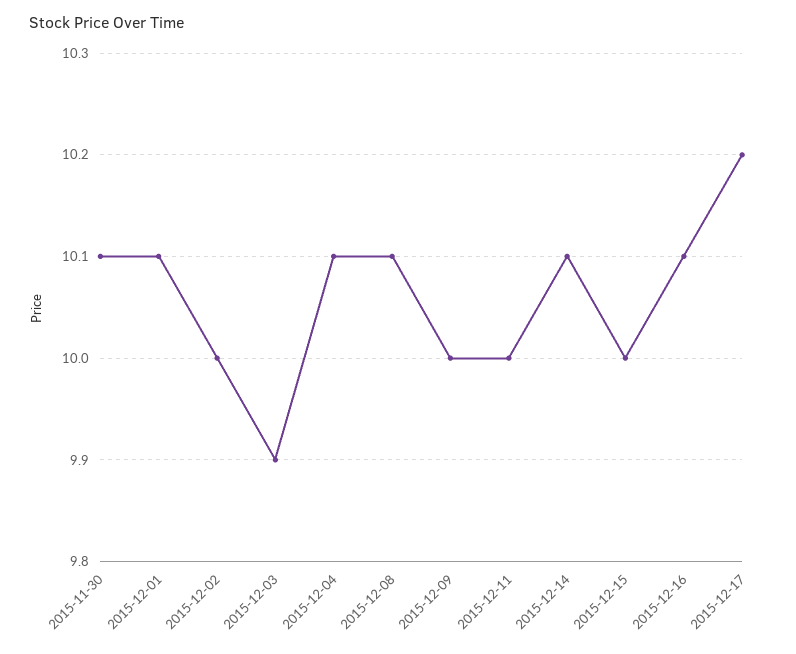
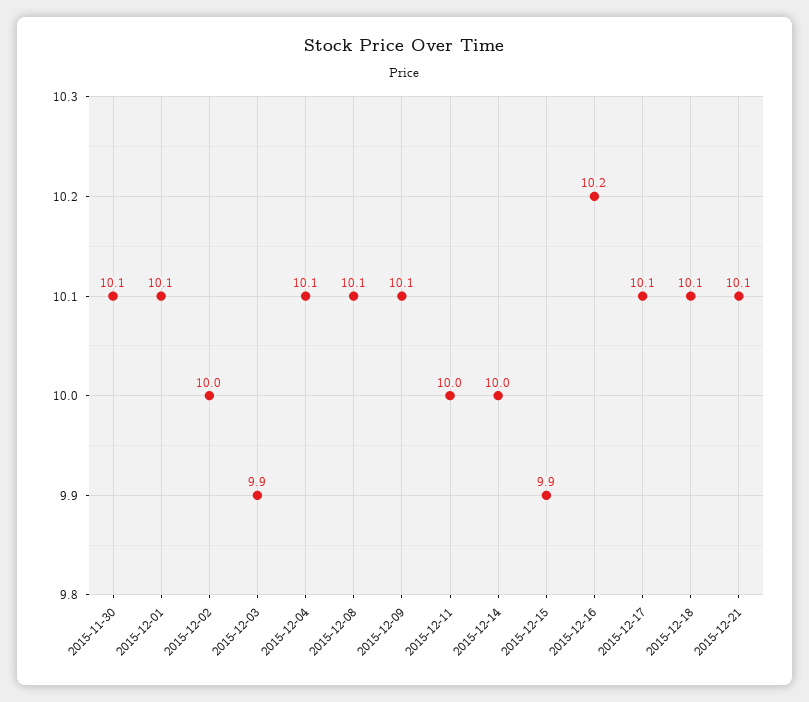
2015-12-09: 10 -> 10.1
2015-12-14: 10.1 -> 10
2015-12-15: 10 -> 9.9
2015-12-16: 10.1 -> 10.2
2015-12-17: 10.2 -> 10.1
2015-12-18: none -> 10.1
2015-12-21: none -> 10.1

